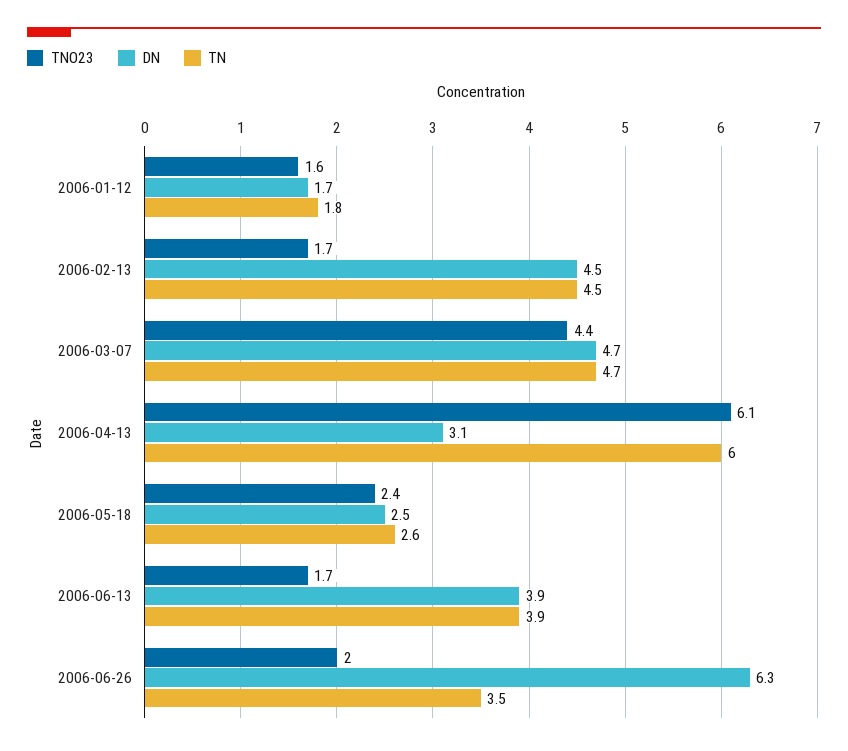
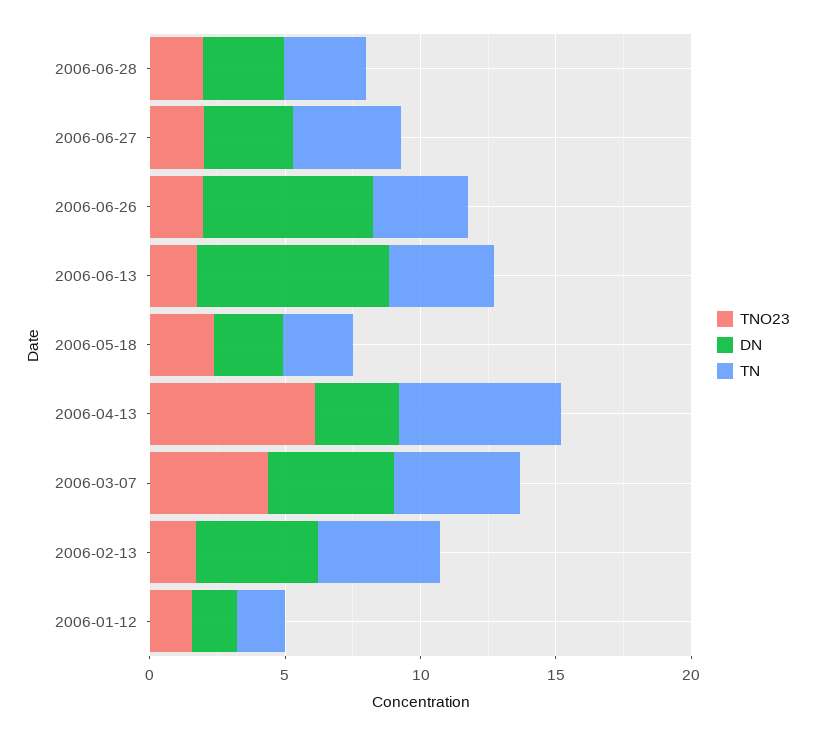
DN, 2006-06-13: 3.9 -> 7
TNO23, 2006-06-28: none -> 2
DN, 2006-06-28: none -> 3
TN, 2006-06-28: none -> 3
TNO23, 2006-06-27: none -> 2
DN, 2006-06-27: none -> 3
TN, 2006-06-27: none -> 4

